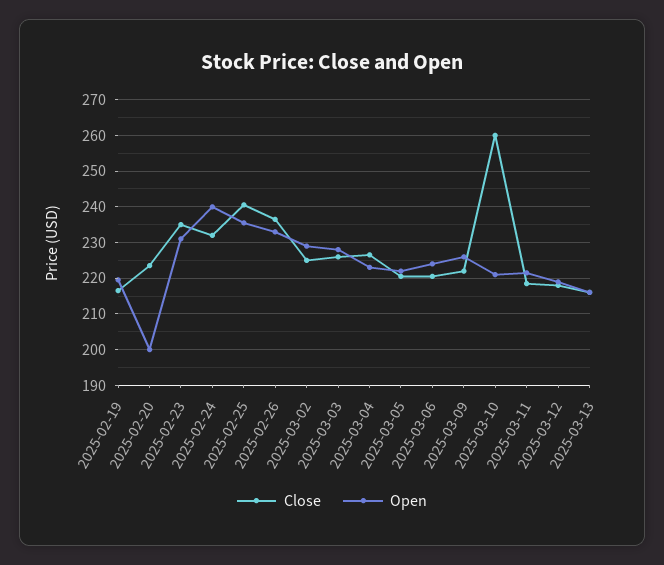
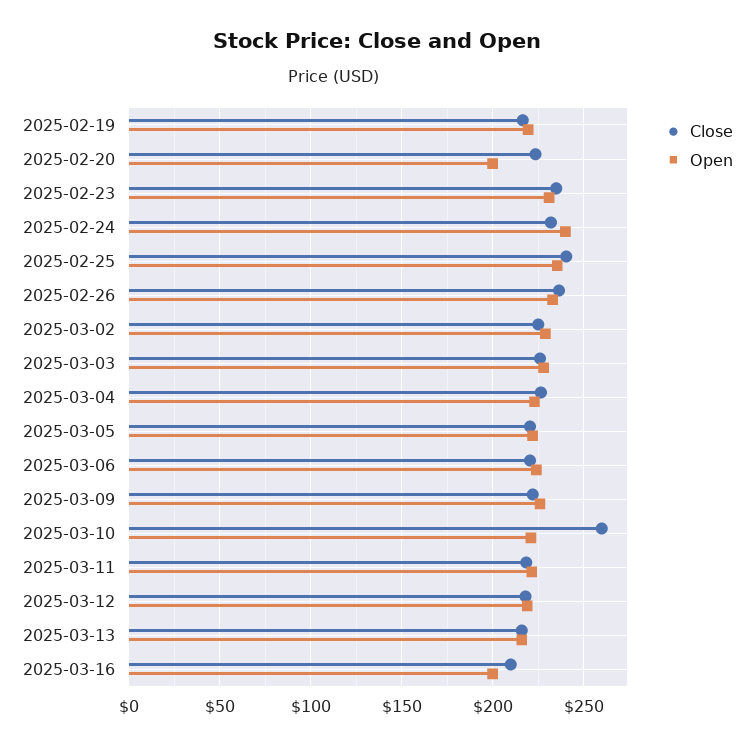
Close, 2025-03-16: none -> 210
Open, 2025-03-16: none -> 200

